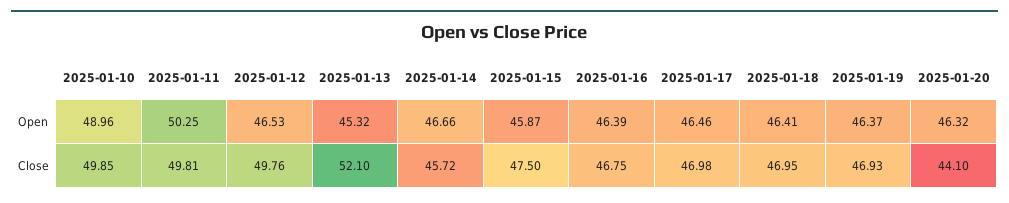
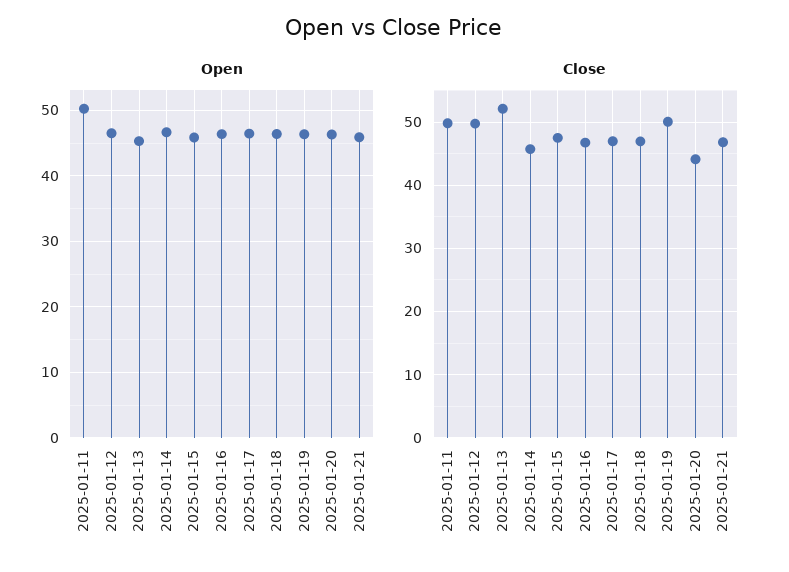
Open, 2025-01-10: 48.96 -> none
Close, 2025-01-10: 49.85 -> none
Close, 2025-01-19: 46.93 -> 50
Open, 2025-01-21: none -> 46
Close, 2025-01-21: none -> 47

